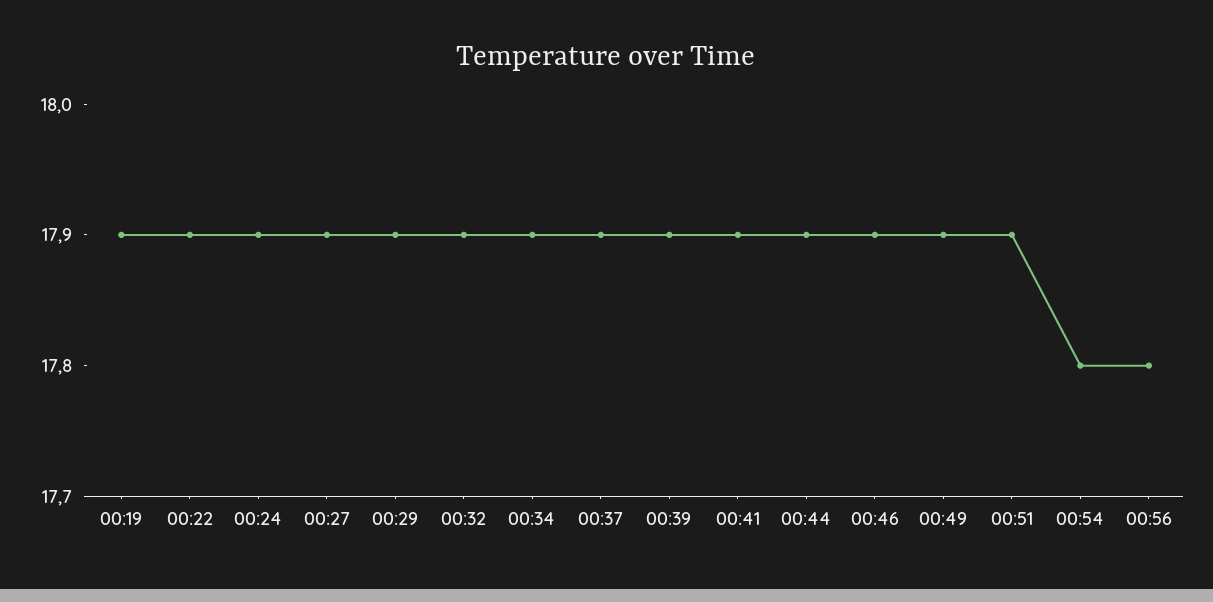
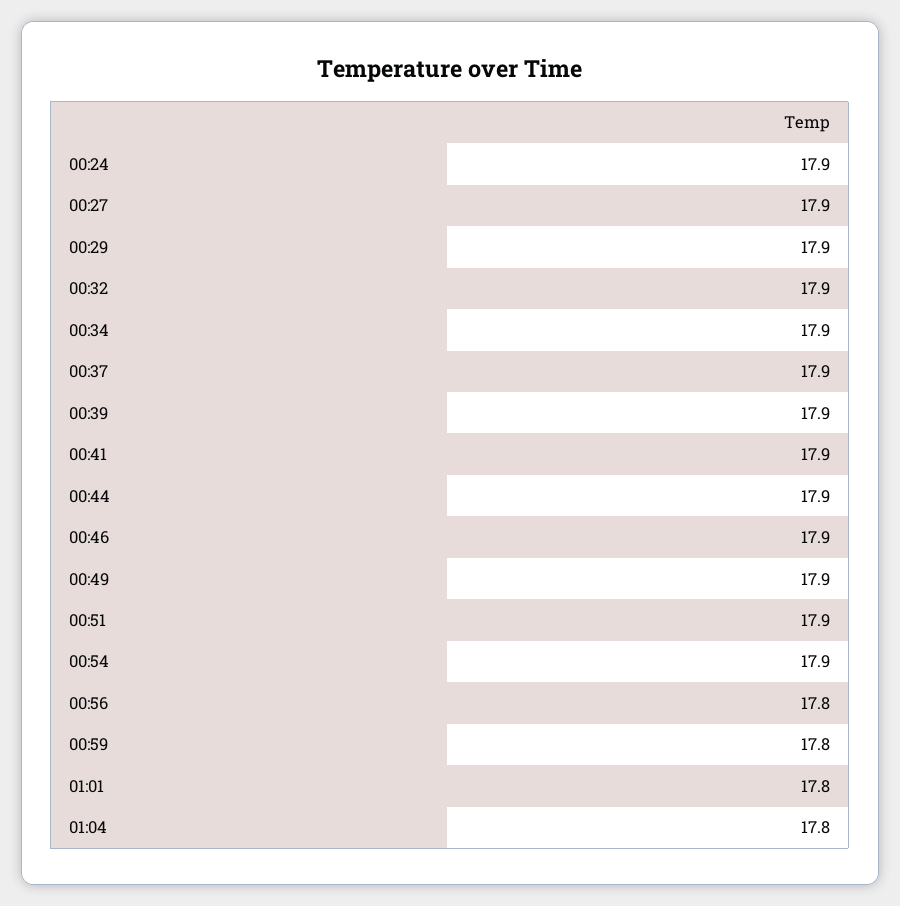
00:19: 17.9 -> none
00:22: 17.9 -> none
00:54: 17.8 -> 17.9
00:59: none -> 17.8
01:01: none -> 17.8
01:04: none -> 17.8

